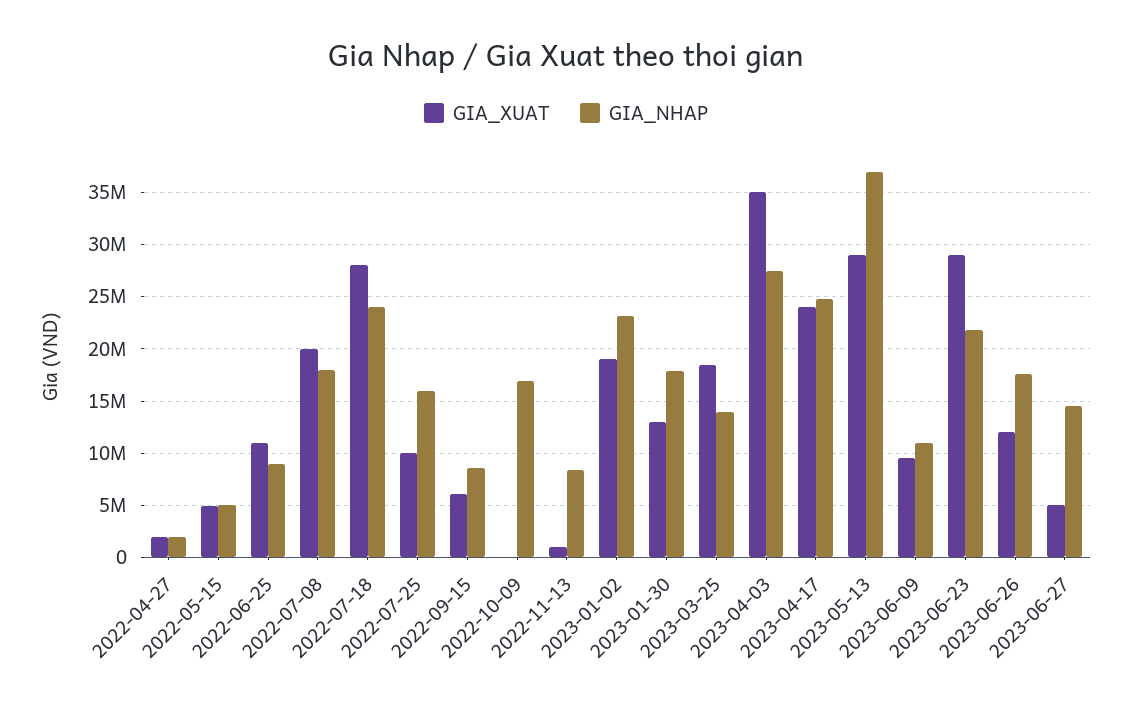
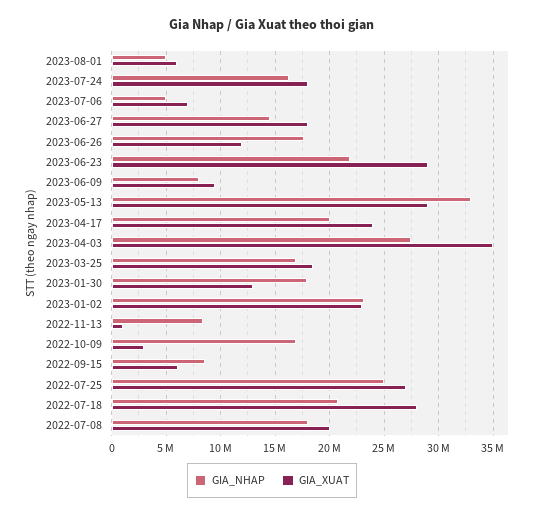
GIA_XUAT, 2022-04-27: 2000000 -> none
GIA_NHAP, 2022-04-27: 2000000 -> none
GIA_XUAT, 2022-05-15: 5000000 -> none
GIA_NHAP, 2022-05-15: 5000000 -> none
GIA_XUAT, 2022-06-25: 11000000 -> none
GIA_NHAP, 2022-06-25: 9000000 -> none
GIA_NHAP, 2022-07-18: 24000000 -> 21000000
GIA_XUAT, 2022-07-25: 10000000 -> 27000000
GIA_NHAP, 2022-07-25: 16000000 -> 25000000
GIA_XUAT, 2022-10-09: 0 -> 3000000
GIA_XUAT, 2023-01-02: 19000000 -> 23000000
GIA_NHAP, 2023-03-25: 14000000 -> 17000000
GIA_NHAP, 2023-04-17: 25000000 -> 20000000
GIA_NHAP, 2023-05-13: 37000000 -> 33000000
GIA_NHAP, 2023-06-09: 11000000 -> 8000000
GIA_XUAT, 2023-06-27: 5000000 -> 18000000
GIA_NHAP, 2023-08-01: none -> 5000000
GIA_XUAT, 2023-08-01: none -> 6000000
GIA_NHAP, 2023-07-24: none -> 16000000
GIA_XUAT, 2023-07-24: none -> 18000000
GIA_NHAP, 2023-07-06: none -> 5000000
GIA_XUAT, 2023-07-06: none -> 7000000

